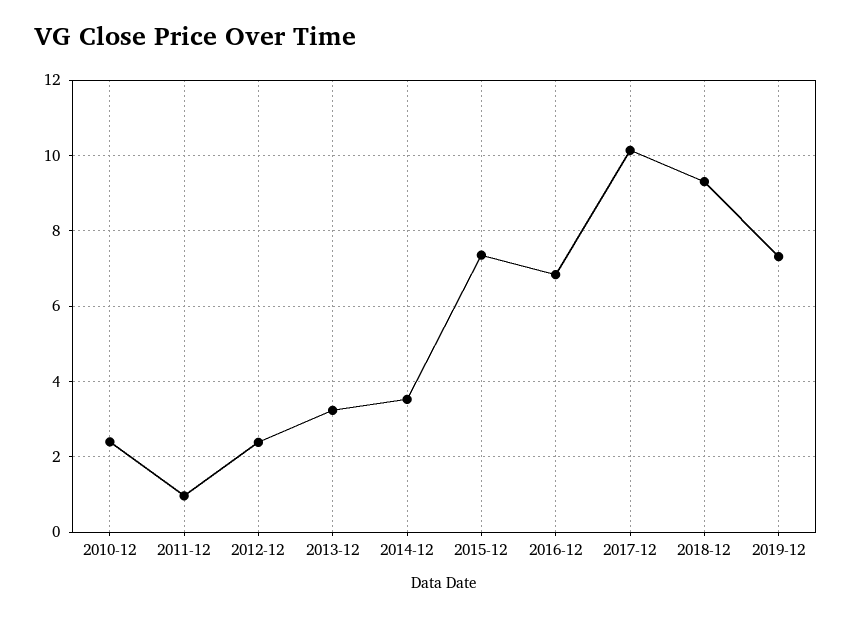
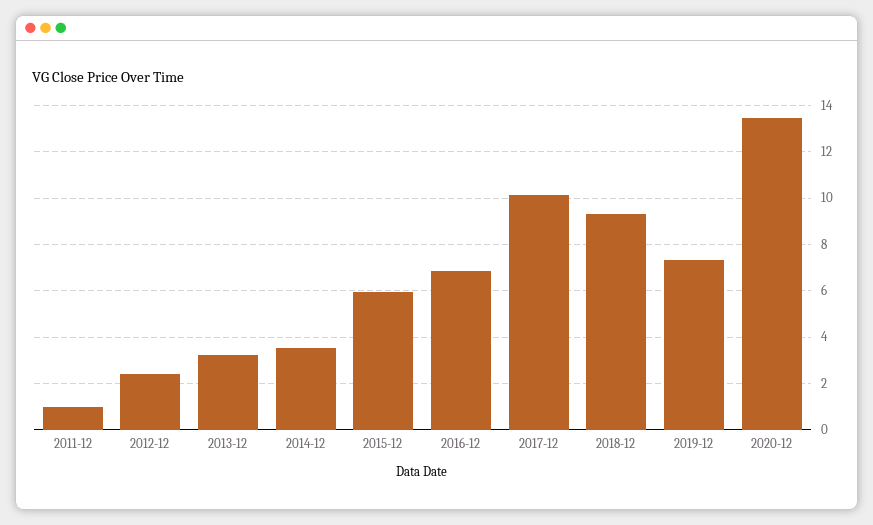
2010-12: 2.4 -> none
2015-12: 7.4 -> 6
2020-12: none -> 13.5

